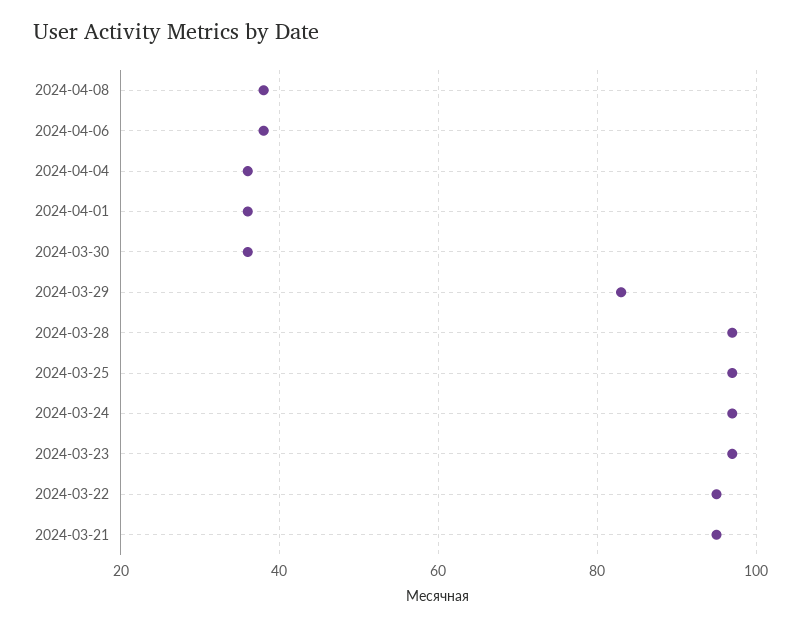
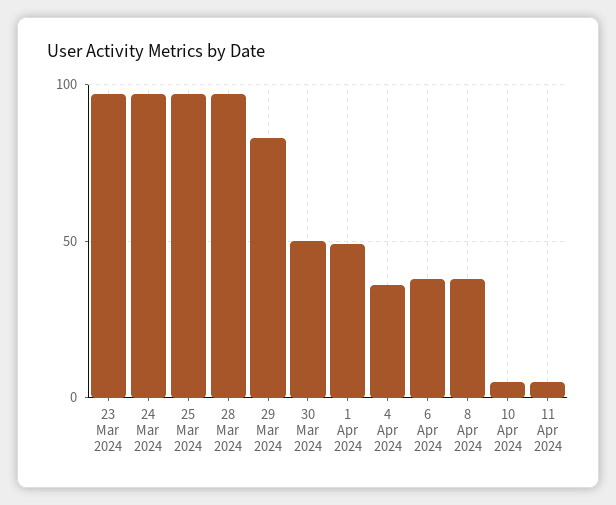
2024-04-01: 35 -> 50
2024-03-30: 35 -> 50
2024-03-22: 95 -> none
2024-03-21: 95 -> none
10 Apr 2024: none -> 5
11 Apr 2024: none -> 5

